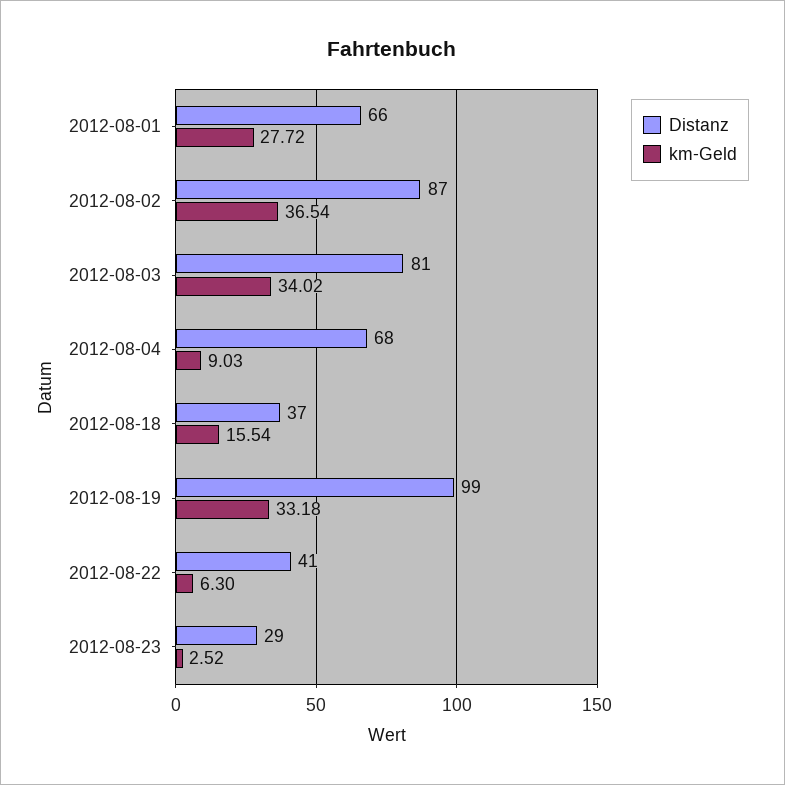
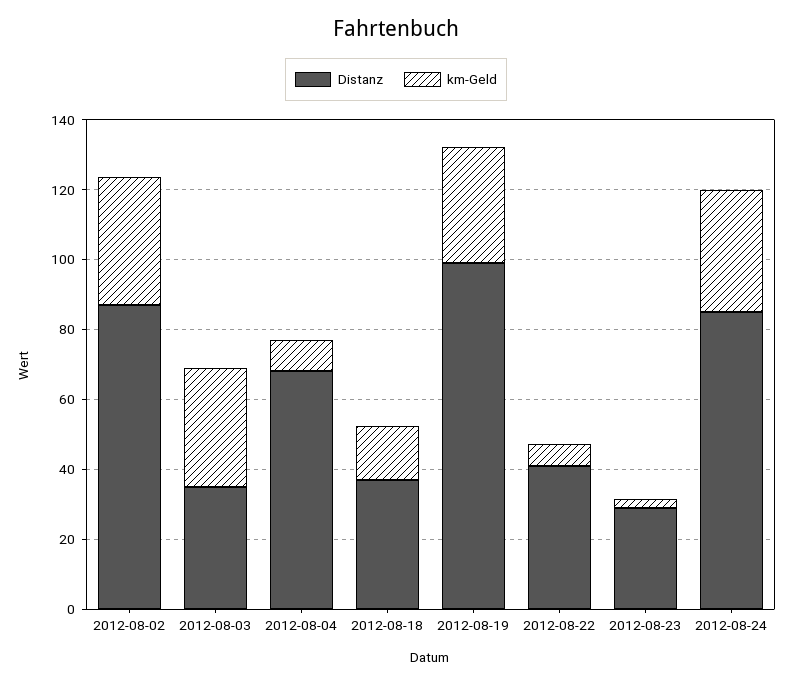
Distanz, 2012-08-01: 66 -> none
km-Geld, 2012-08-01: 27.72 -> none
Distanz, 2012-08-03: 81 -> 35
Distanz, 2012-08-24: none -> 85
km-Geld, 2012-08-24: none -> 35

